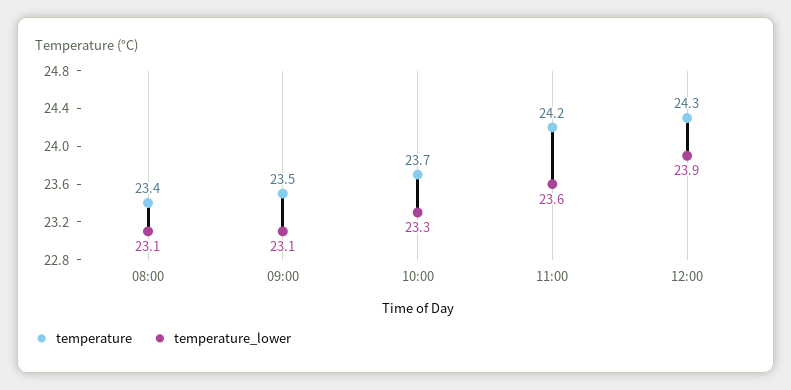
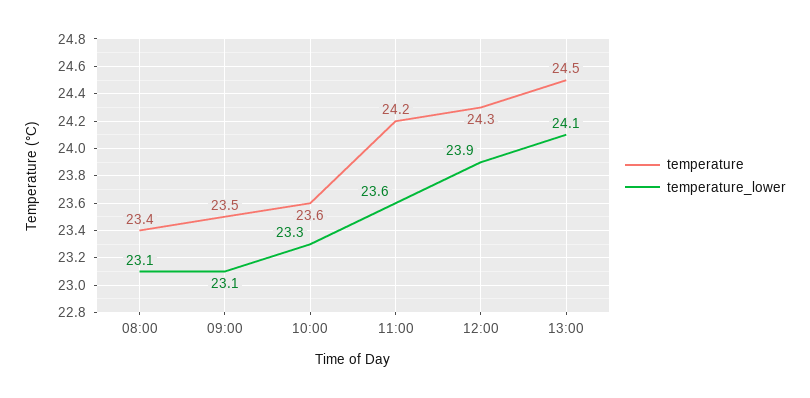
temperature, 10:00: 23.7 -> 23.6
temperature, 13:00: none -> 24.5
temperature_lower, 13:00: none -> 24.1

